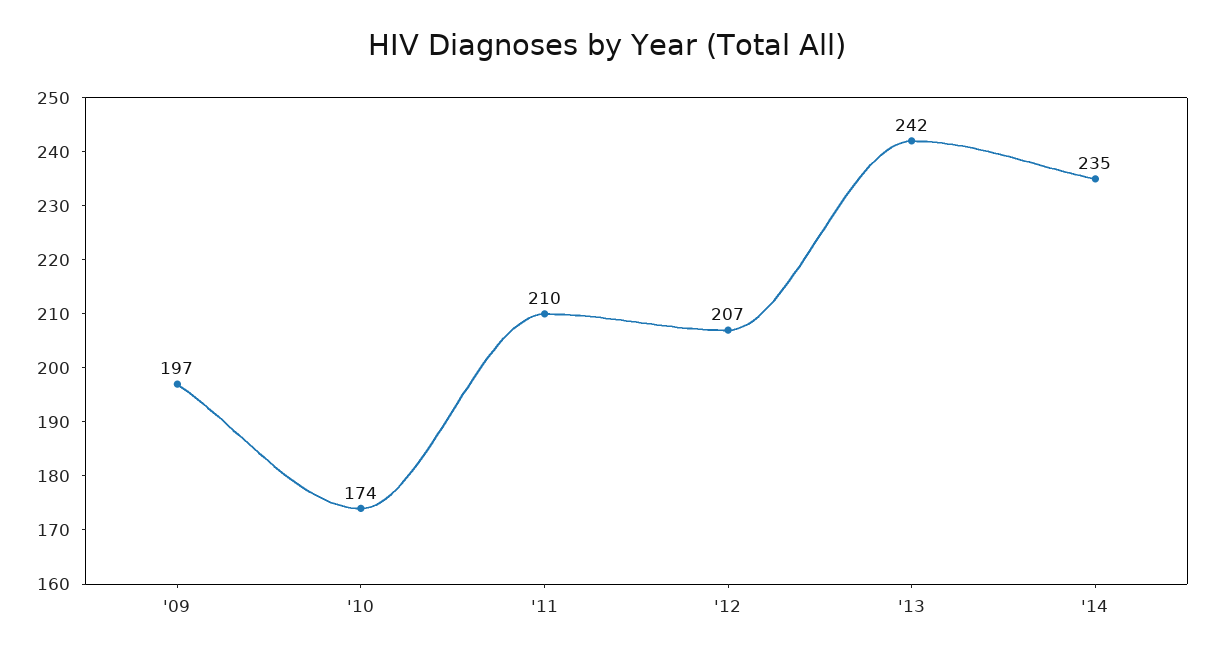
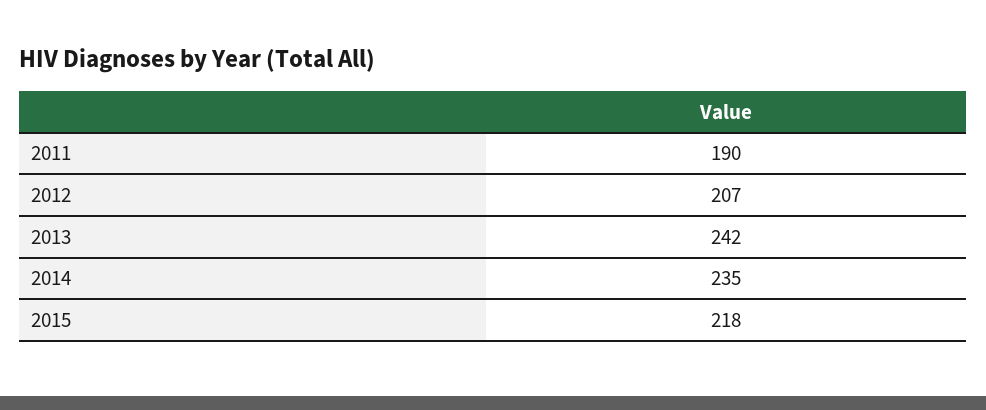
'09: 197 -> none
'10: 174 -> none
'11: 210 -> 190
2015: none -> 218

